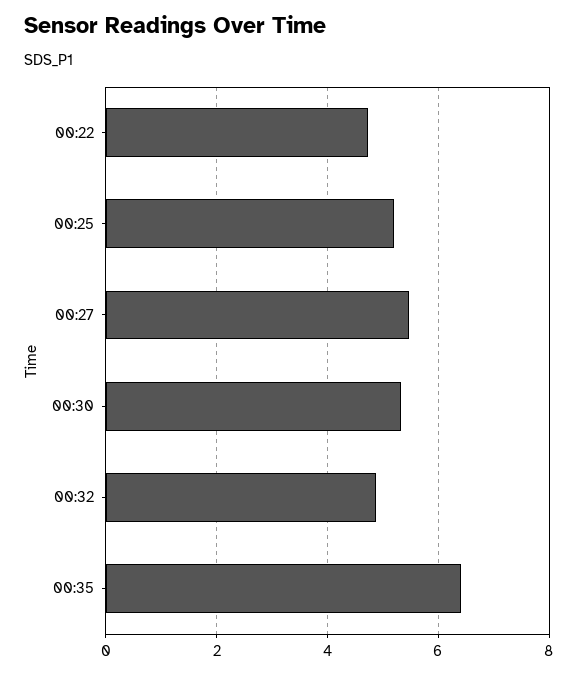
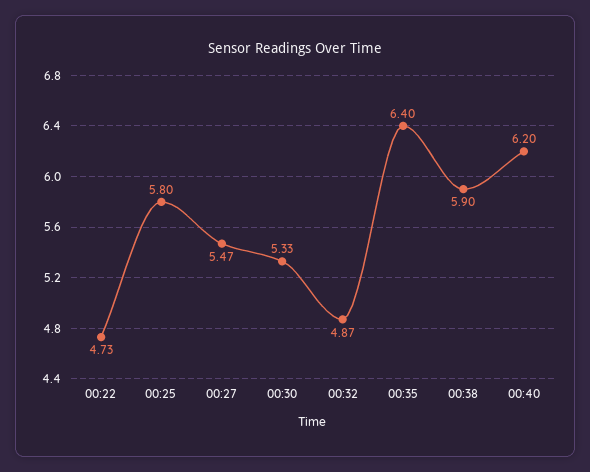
00:25: 5.2 -> 5.8
00:38: none -> 5.9
00:40: none -> 6.2

